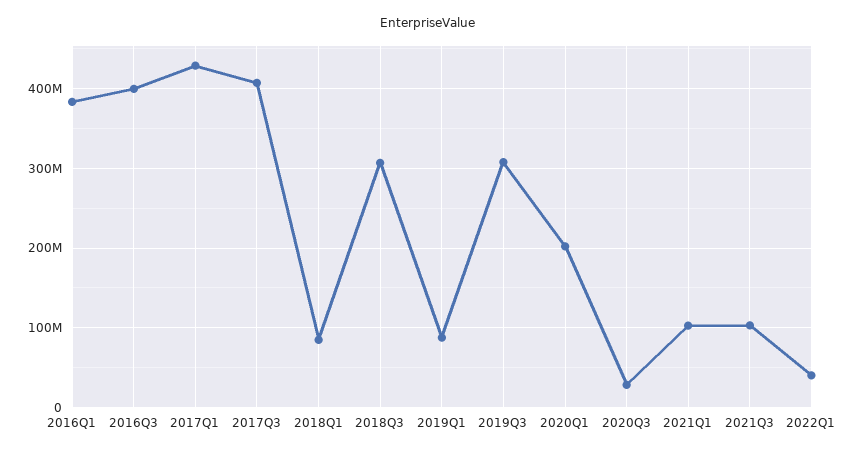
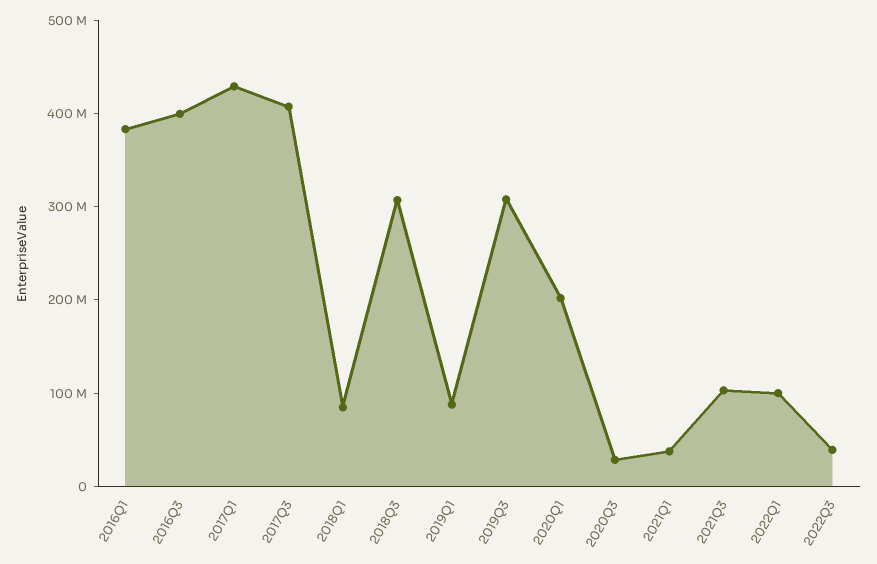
2021Q1: 100000000 -> 40000000
2022Q1: 40000000 -> 100000000
2022Q3: none -> 40000000

